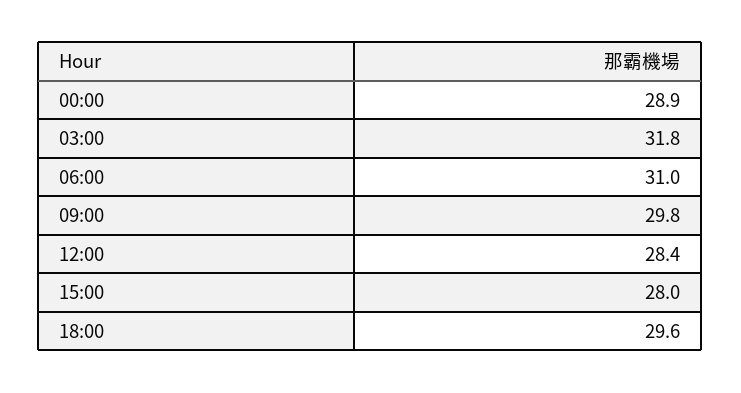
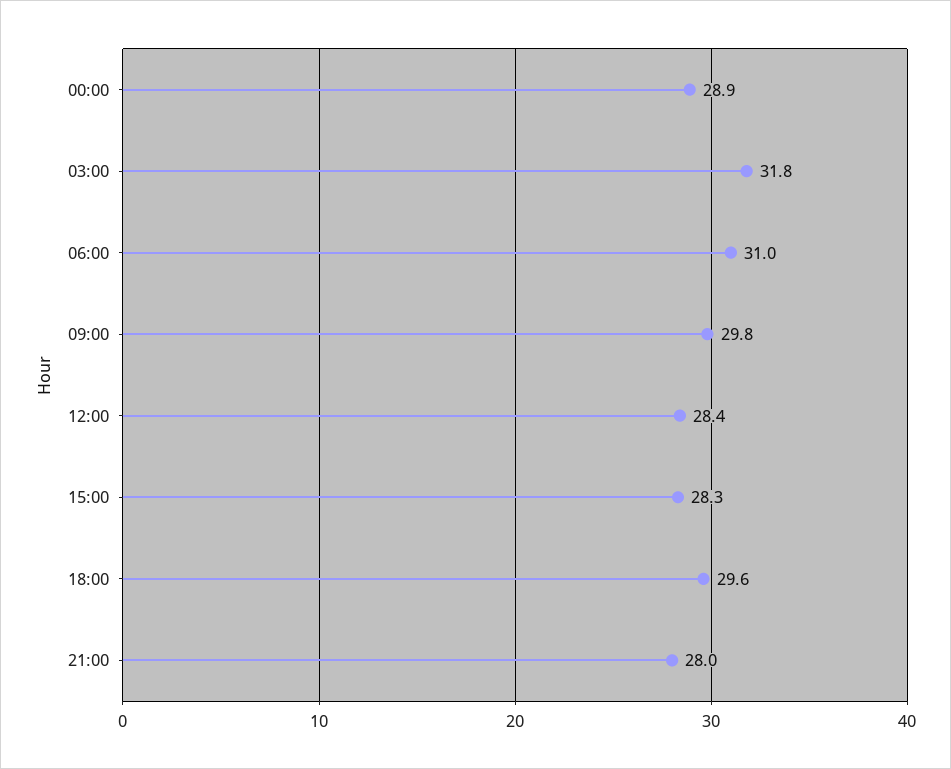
15:00: 28 -> 28.3
21:00: none -> 28

